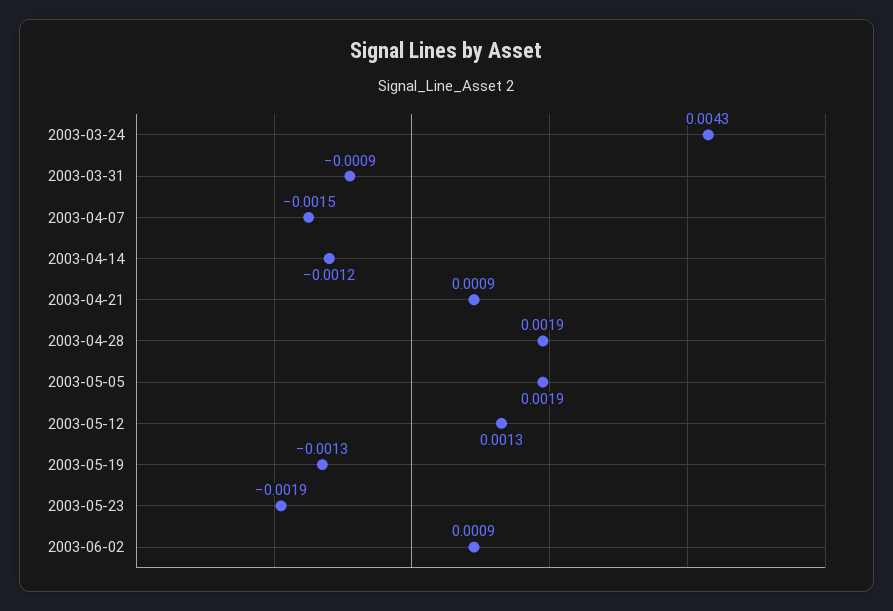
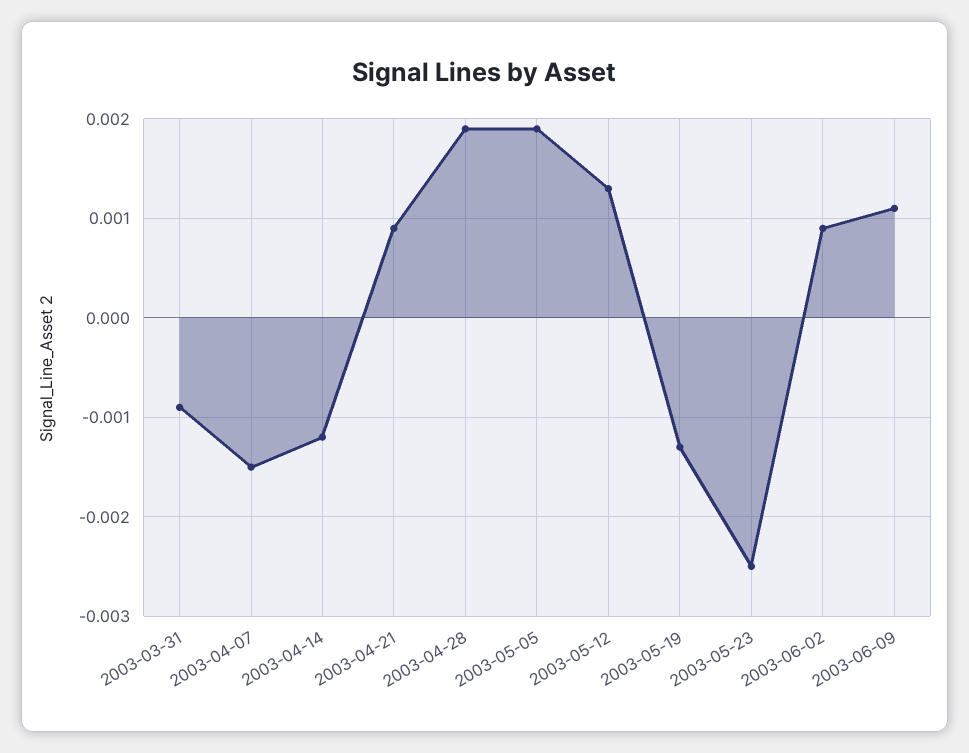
2003-03-24: 0.0043 -> none
2003-05-23: -0.0019 -> -0.0025
2003-06-09: none -> 0.0011

